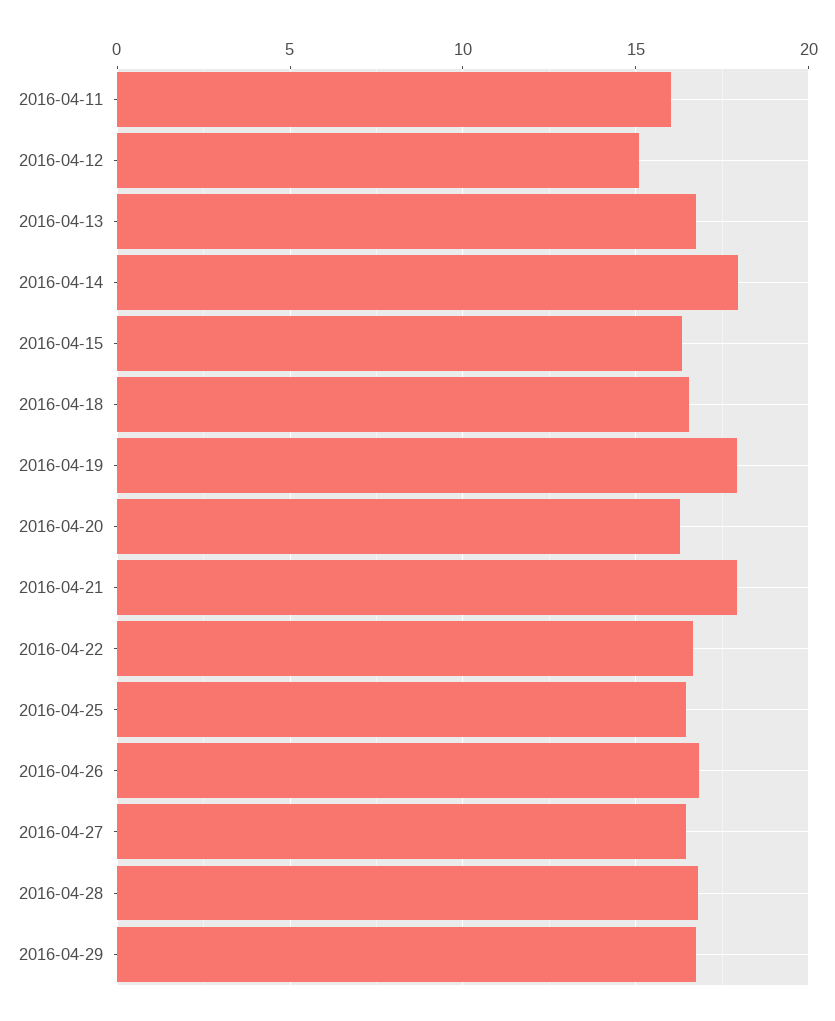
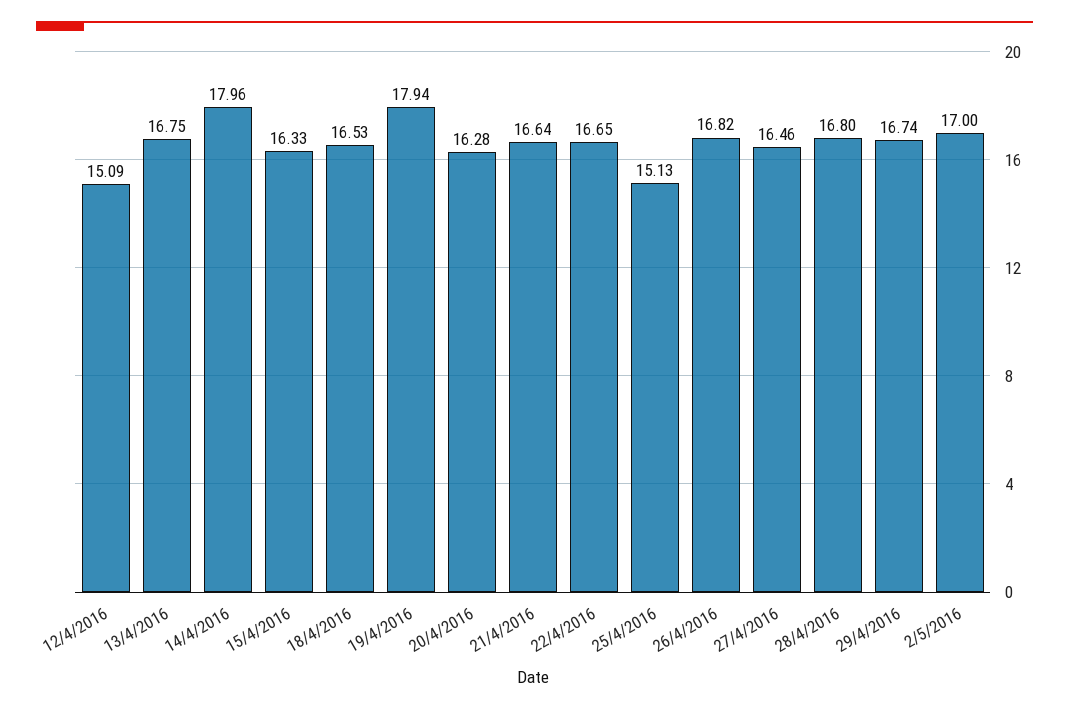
2016-04-11: 16 -> none
2016-04-21: 18 -> 16.64
2016-04-25: 16.5 -> 15.13
2/5/2016: none -> 17

